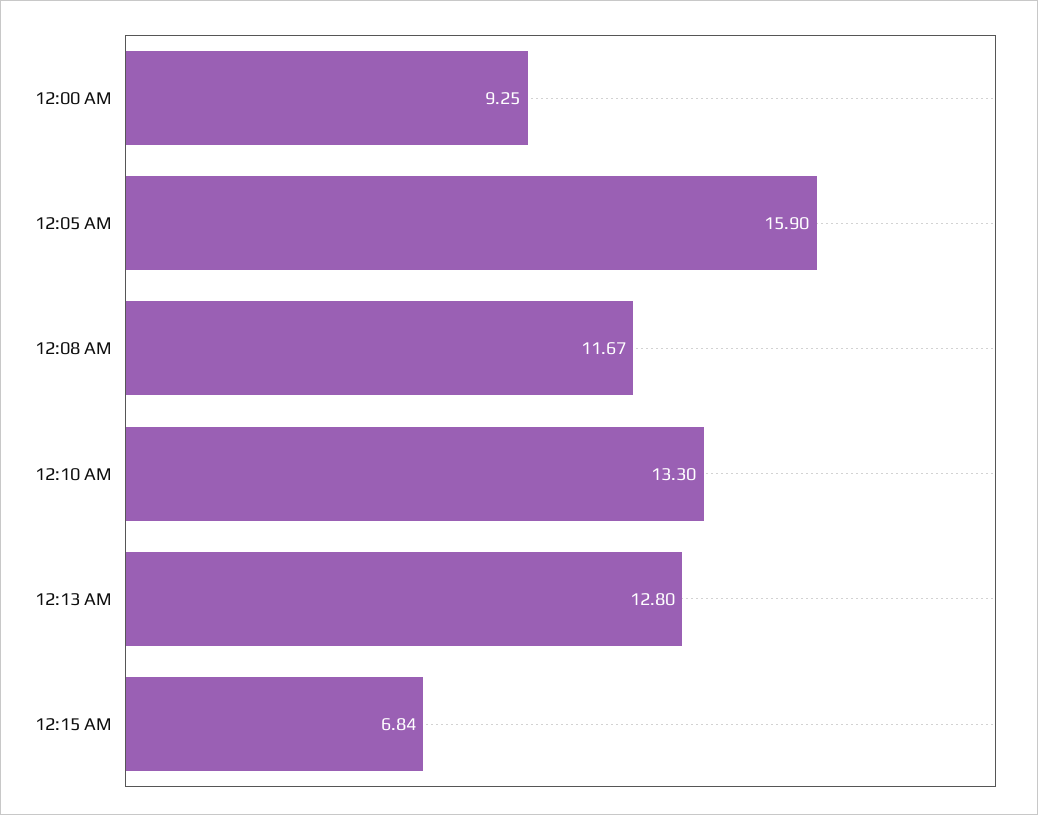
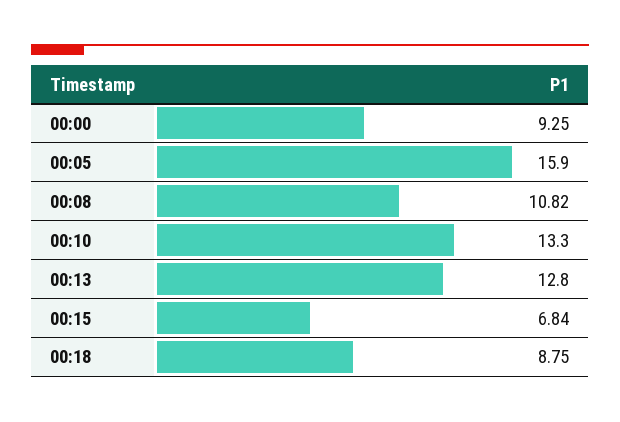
12:08 AM: 11.67 -> 10.82
00:18: none -> 8.75

